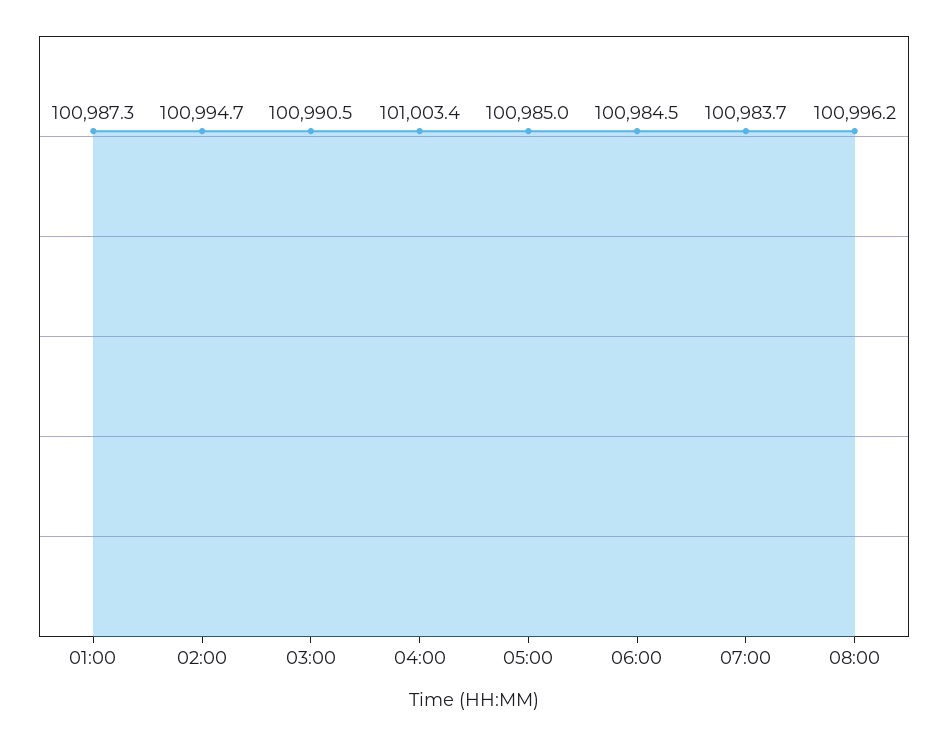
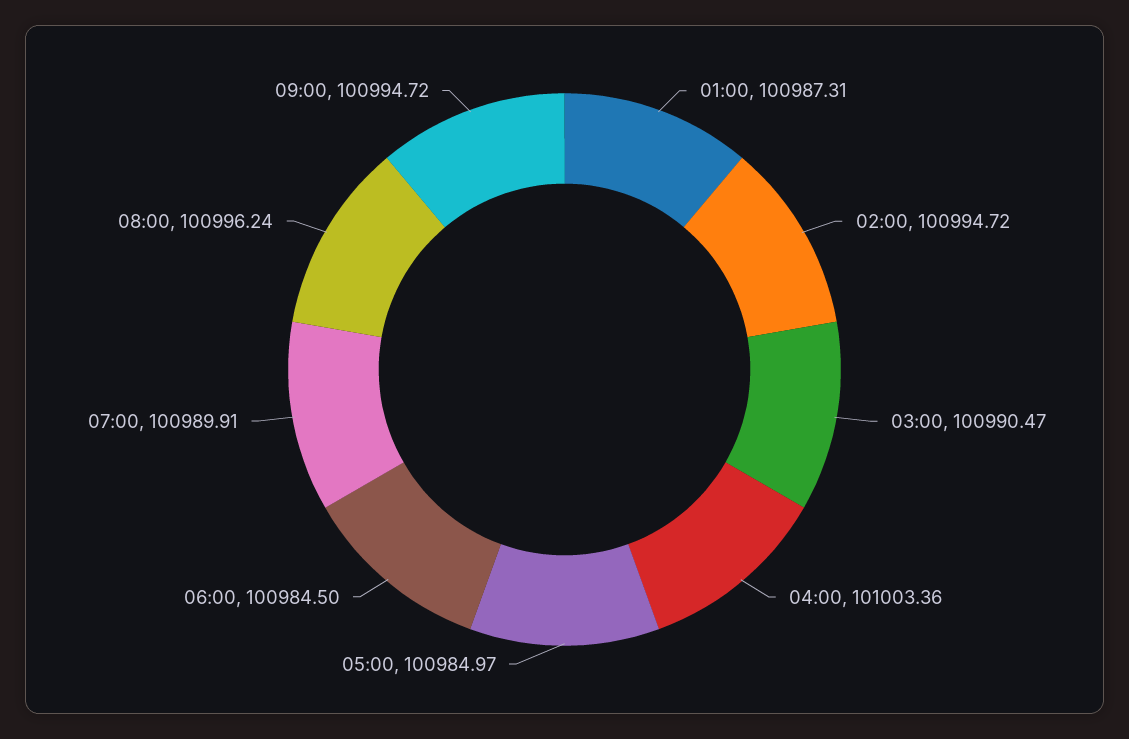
07:00: 100983.7 -> 100989.91
09:00: none -> 100994.72

